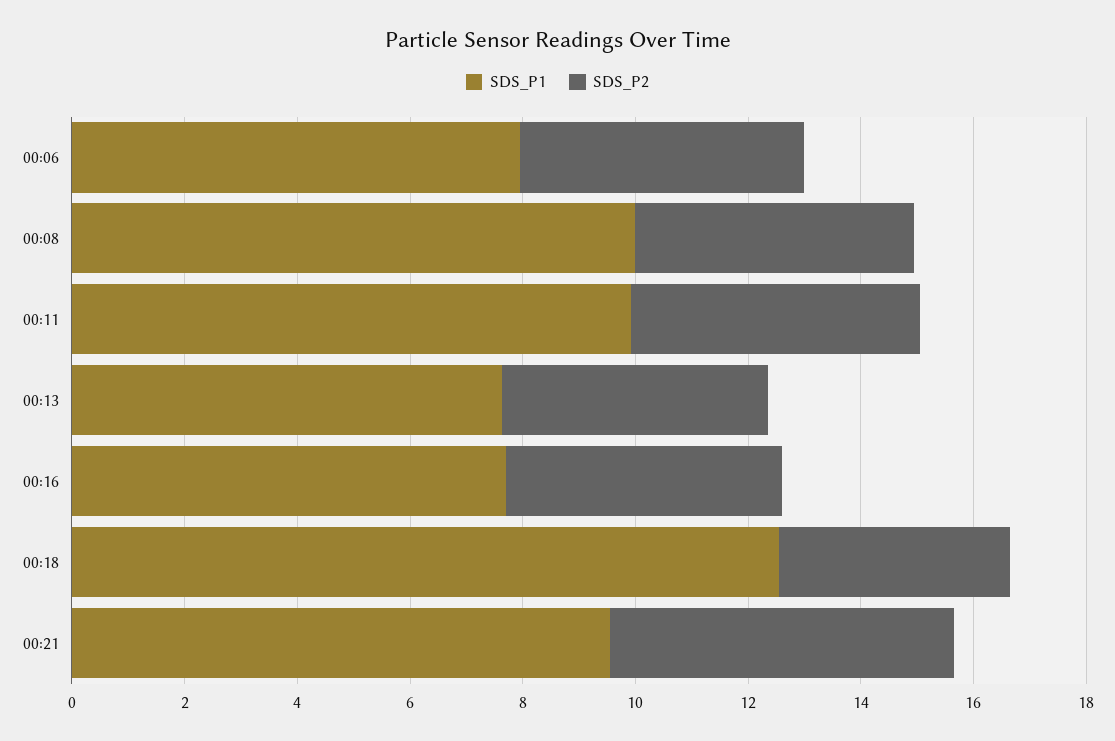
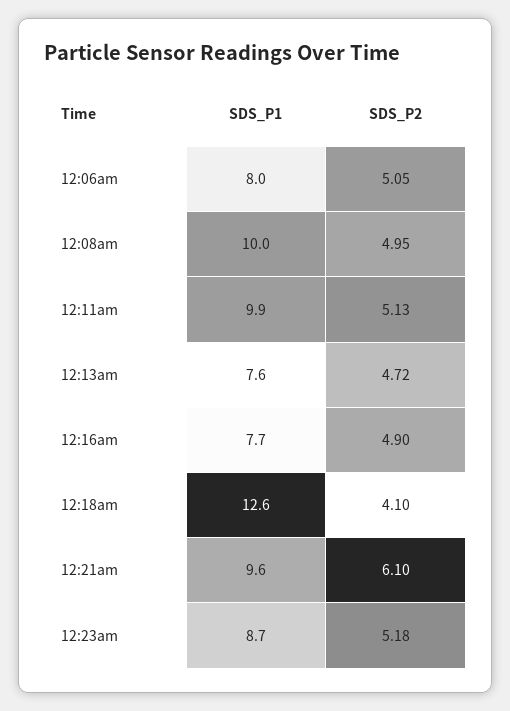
SDS_P1, 12:23am: none -> 8.7
SDS_P2, 12:23am: none -> 5.18

